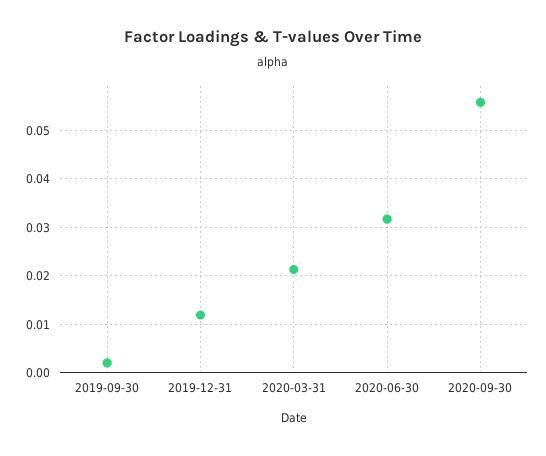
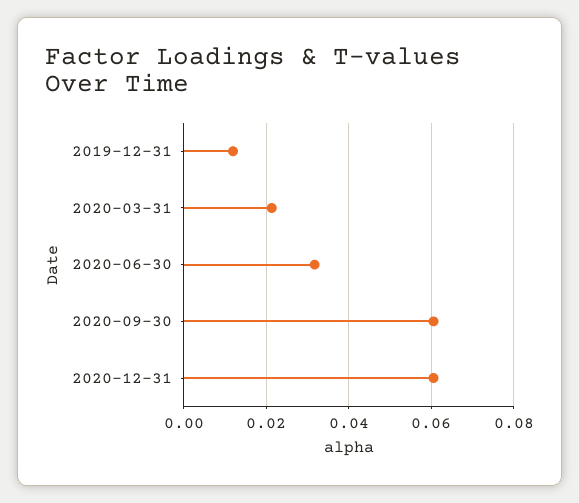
2019-09-30: 0.002 -> none
2020-09-30: 0.056 -> 0.06
2020-12-31: none -> 0.06

